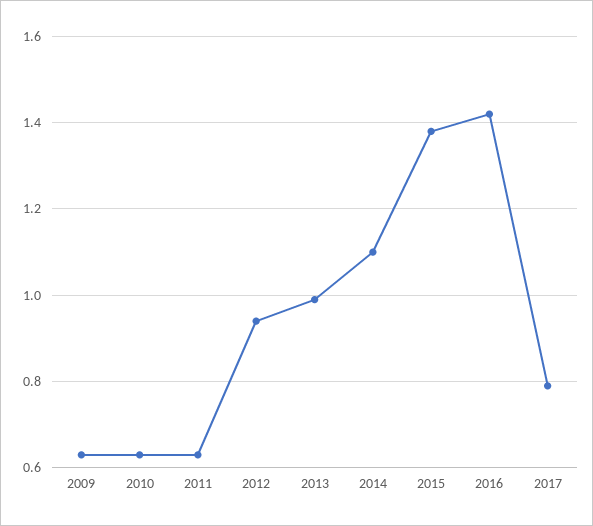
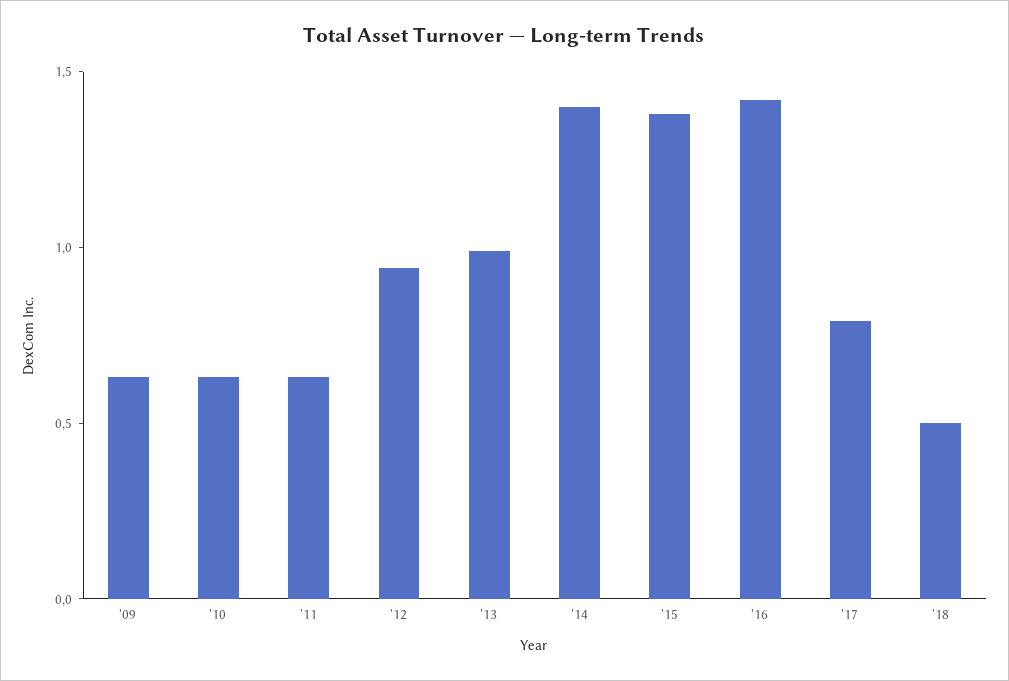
2014: 1.1 -> 1.4
'18: none -> 0.5

